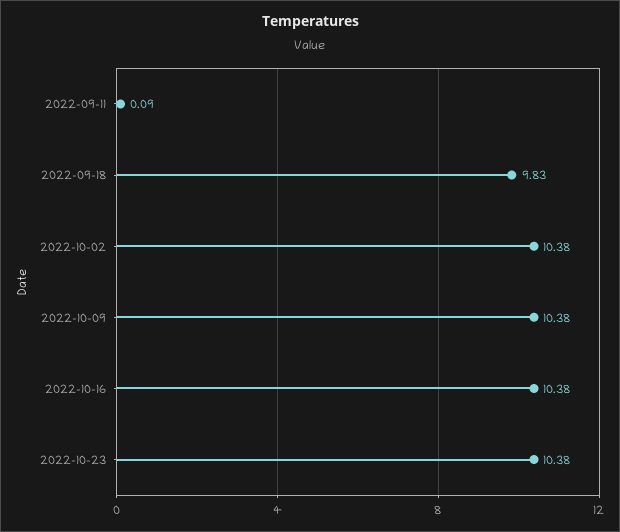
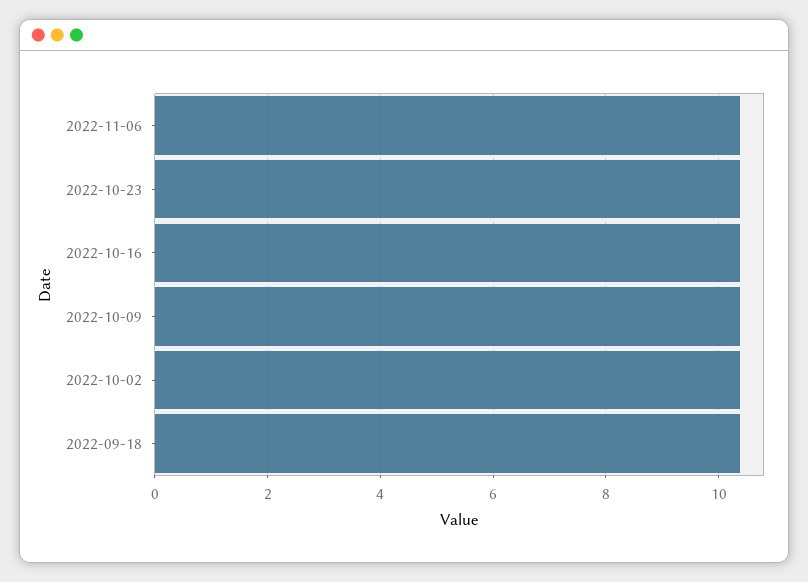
2022-09-11: 0.09 -> none
2022-09-18: 9.83 -> 10.4
2022-11-06: none -> 10.4

